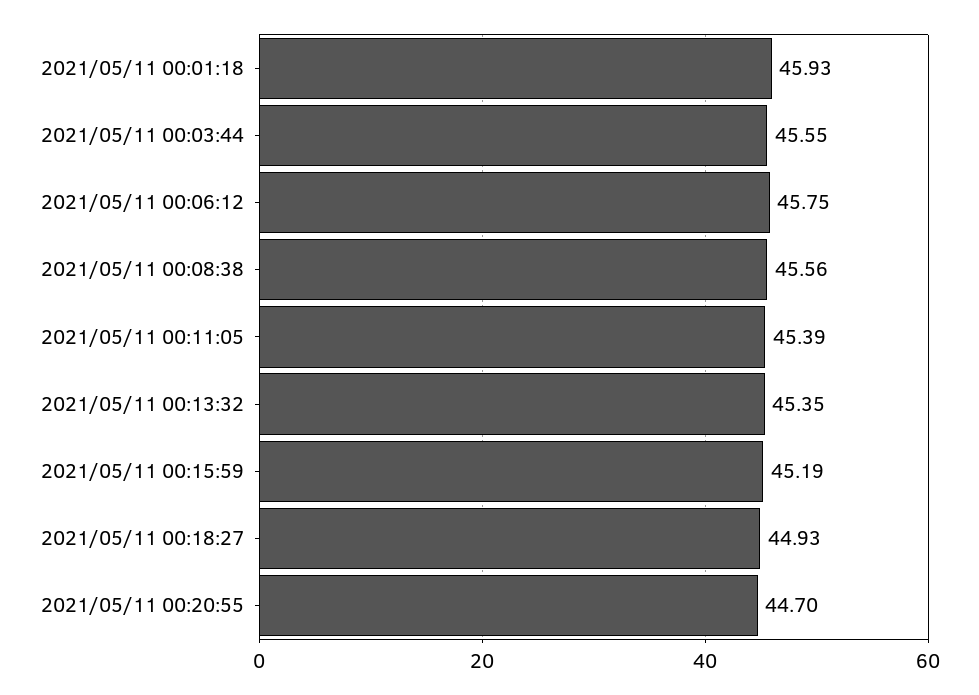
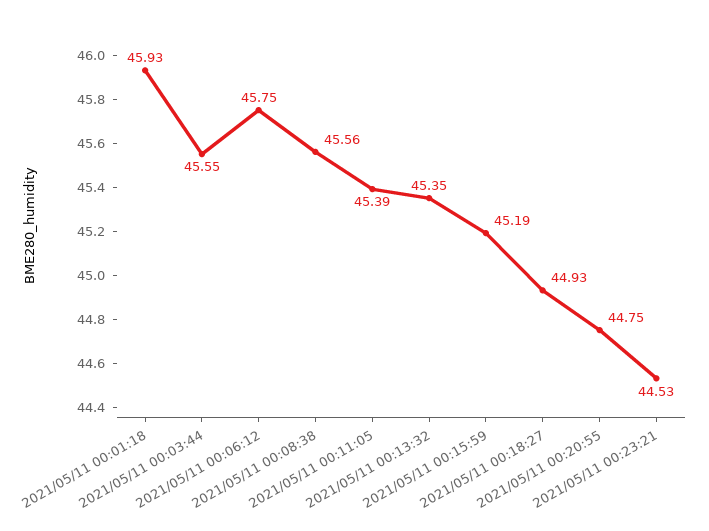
2021/05/11 00:20:55: 44.7 -> 44.75
2021/05/11 00:23:21: none -> 44.53

